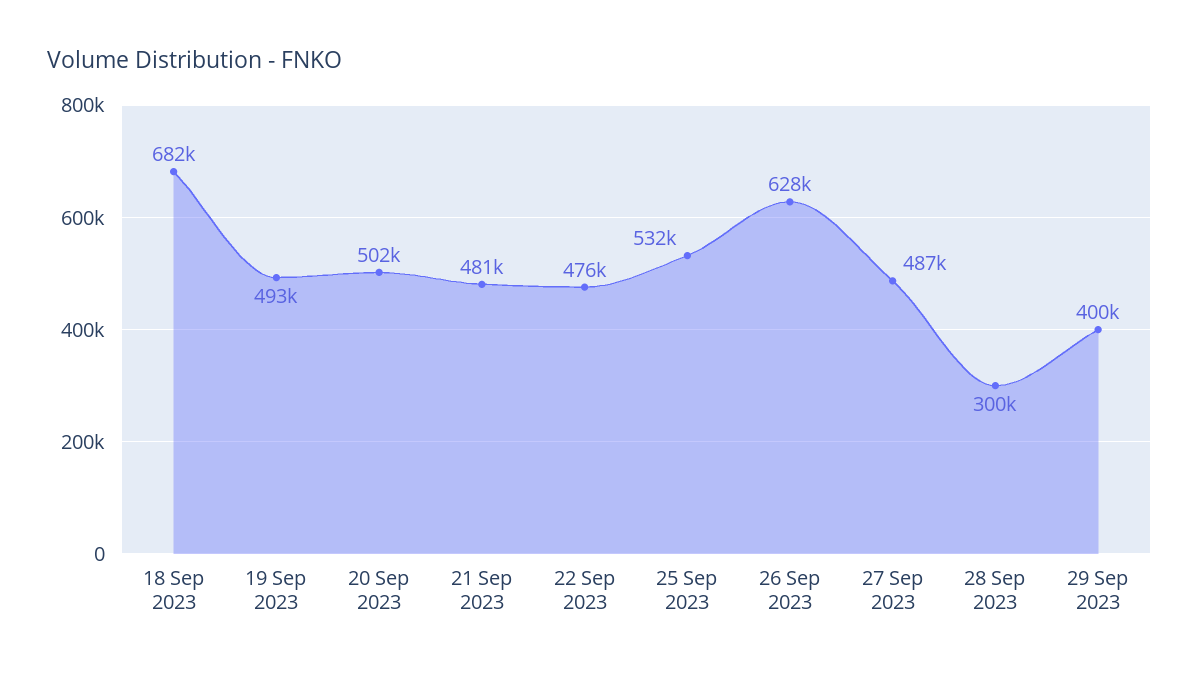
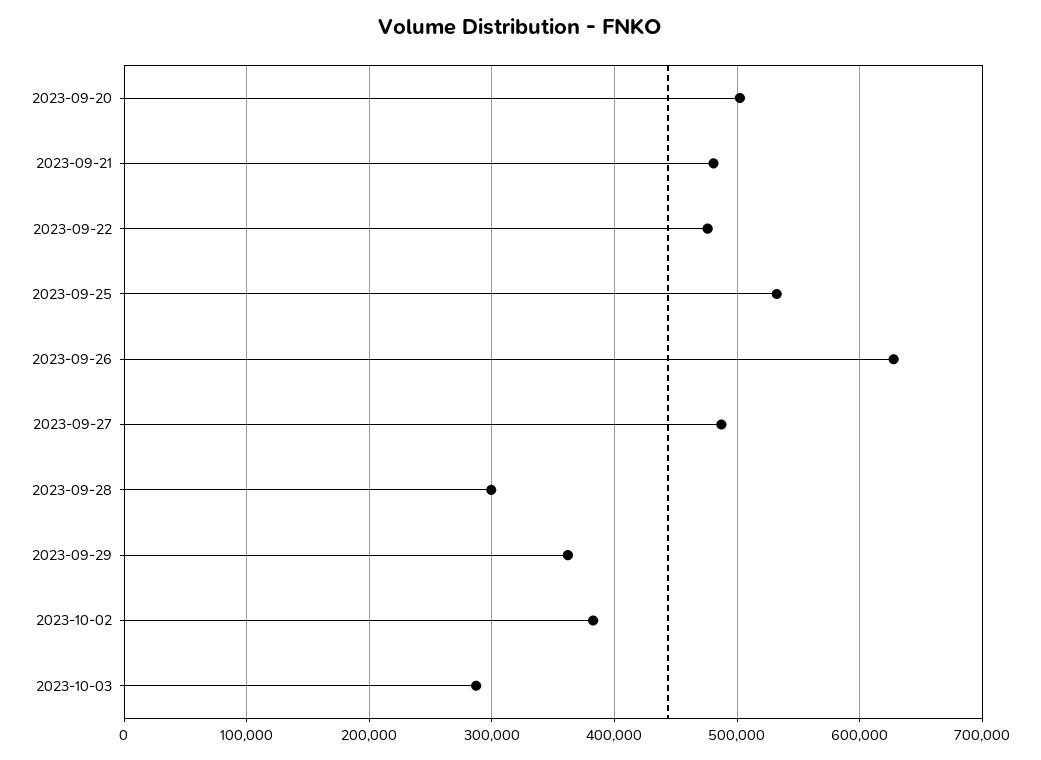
18 Sep 2023: 682000 -> none
19 Sep 2023: 493000 -> none
29 Sep 2023: 400000 -> 360000
2023-10-02: none -> 380000
2023-10-03: none -> 290000

